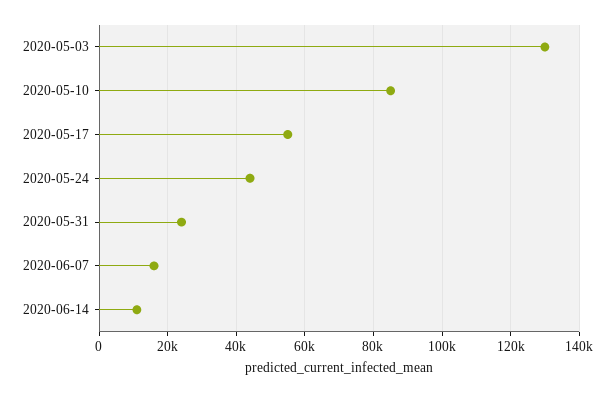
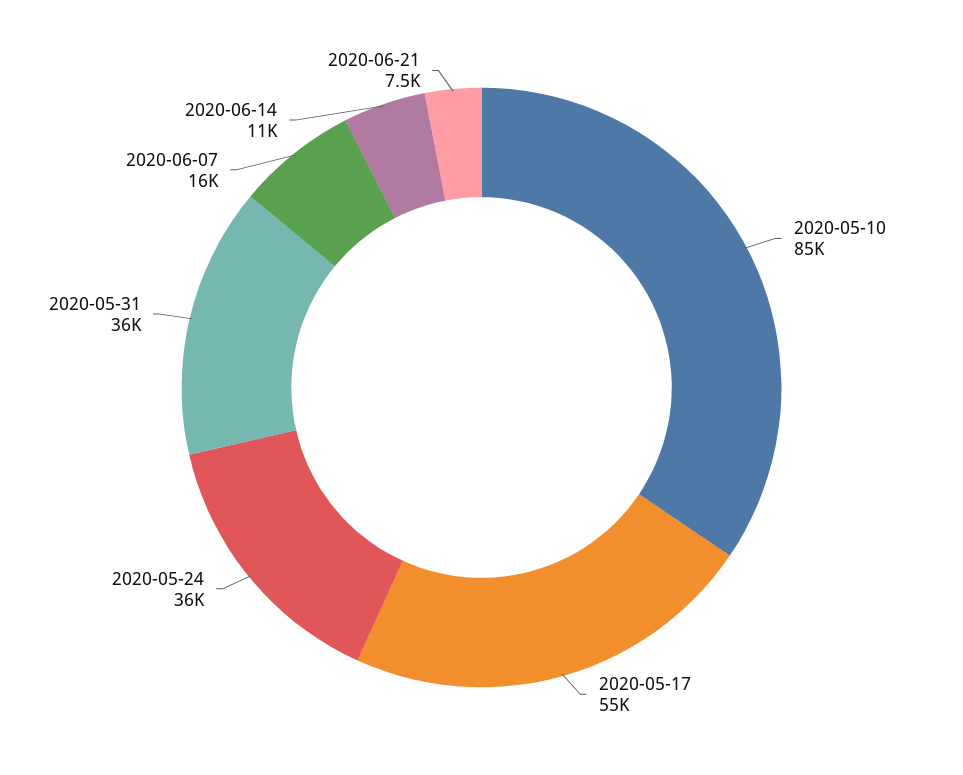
2020-05-03: 130000 -> none
2020-05-24: 44000 -> 36000
2020-05-31: 24000 -> 36000
2020-06-21: none -> 7500

